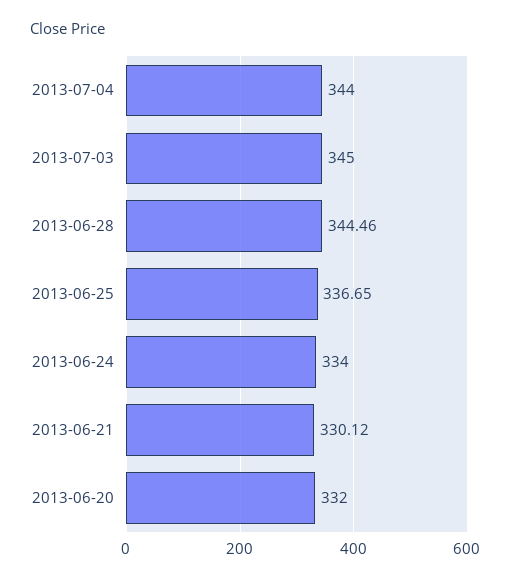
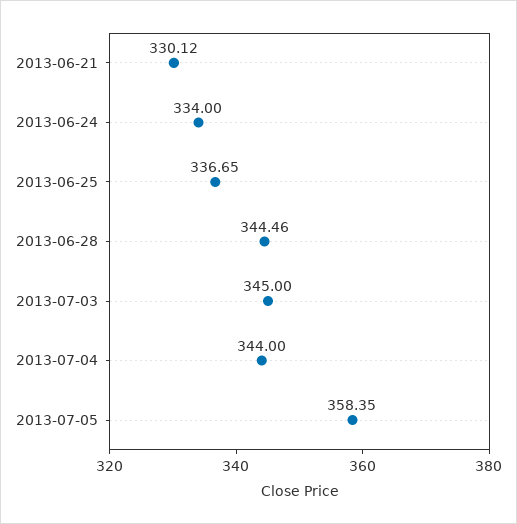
2013-06-20: 332 -> none
2013-07-05: none -> 358.35

